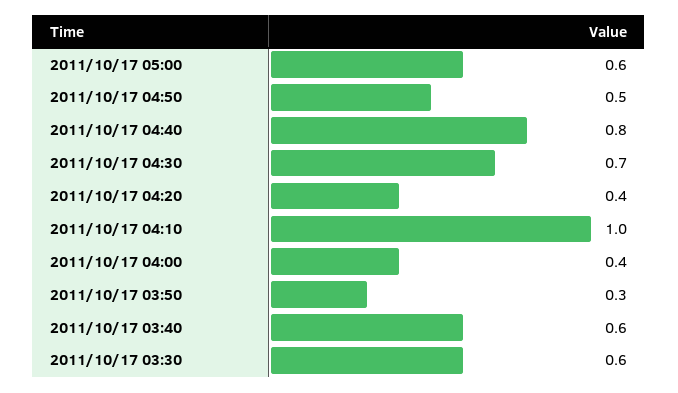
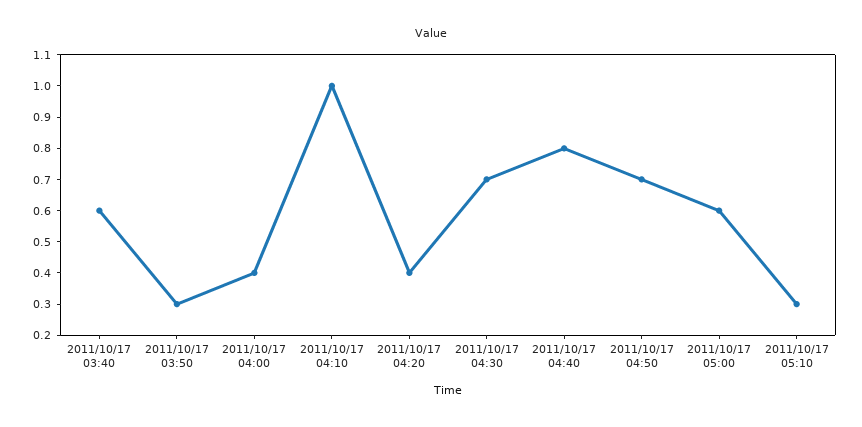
2011/10/17 04:50: 0.5 -> 0.7
2011/10/17 03:30: 0.6 -> none
2011/10/17 05:10: none -> 0.3

